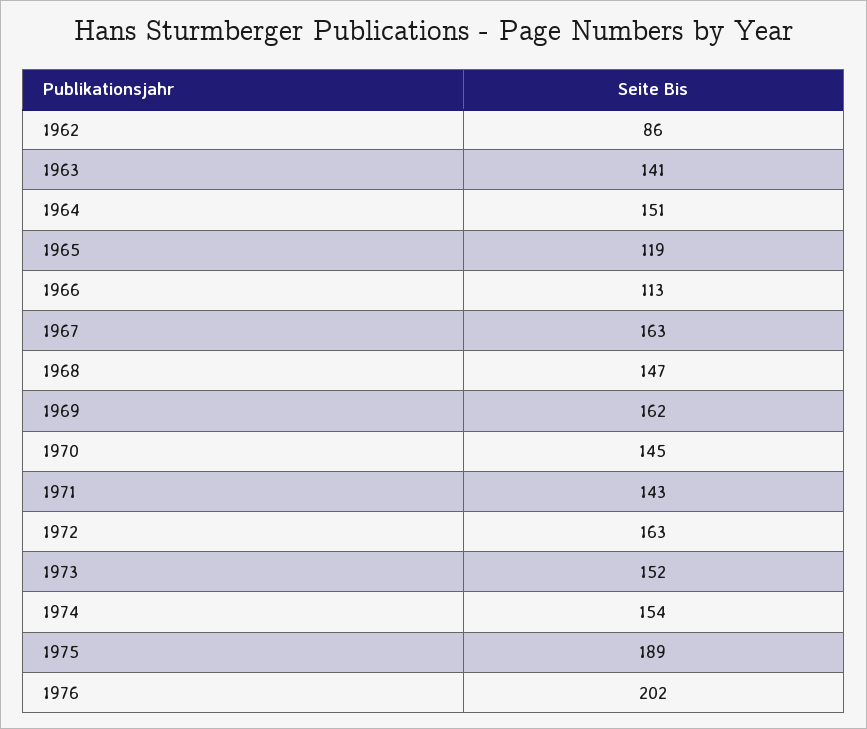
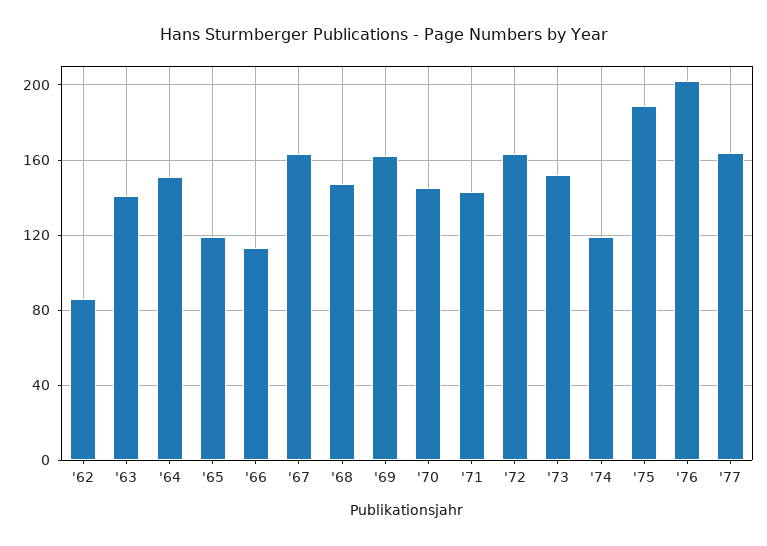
1974: 154 -> 120
'77: none -> 165

